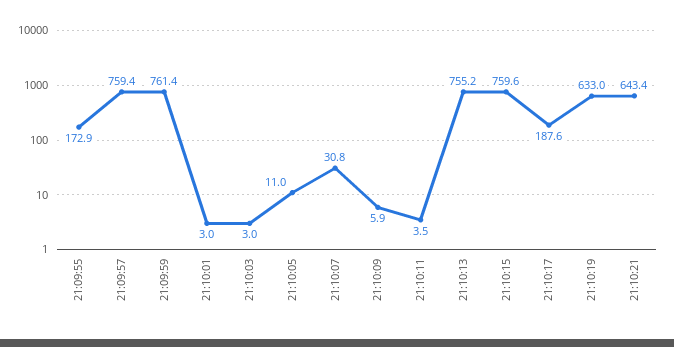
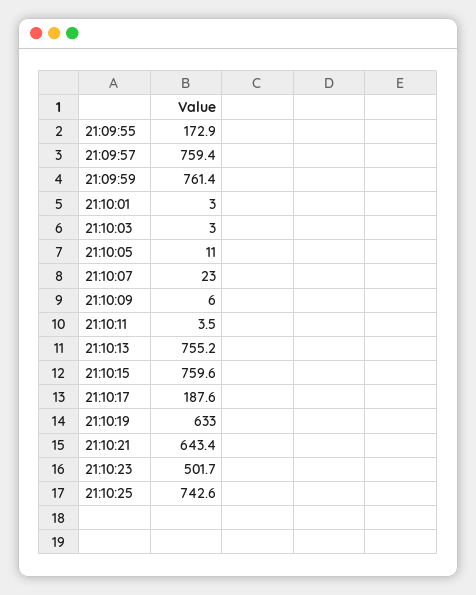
21:10:07: 30.8 -> 23
21:10:09: 5.9 -> 6
21:10:23: none -> 501.7
21:10:25: none -> 742.6

